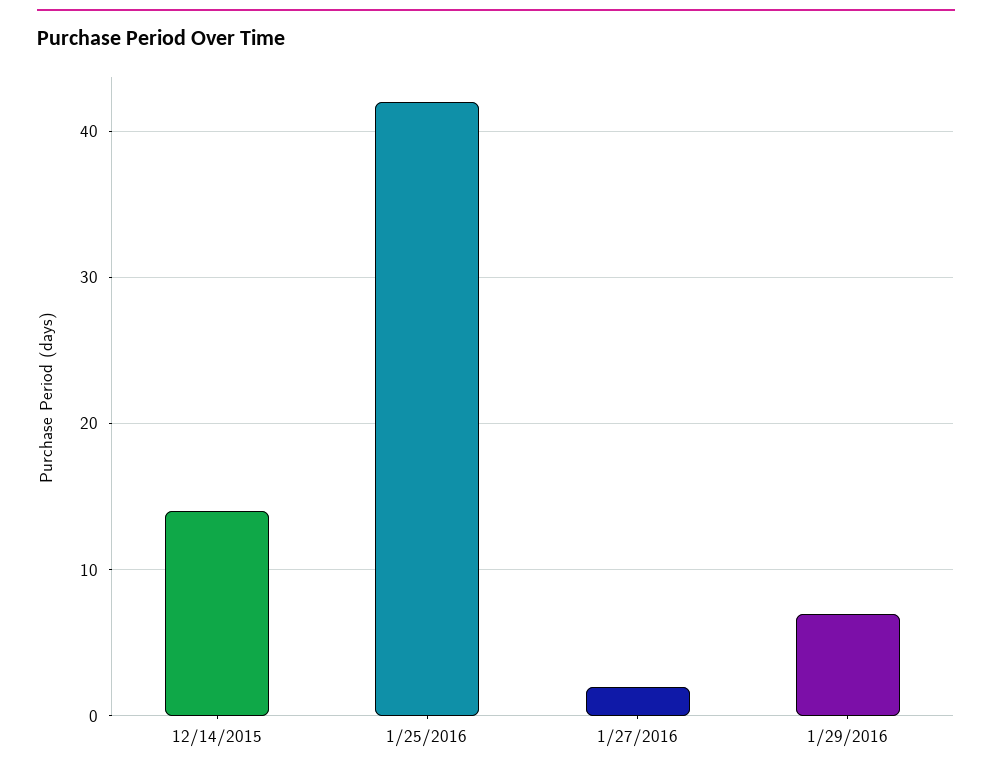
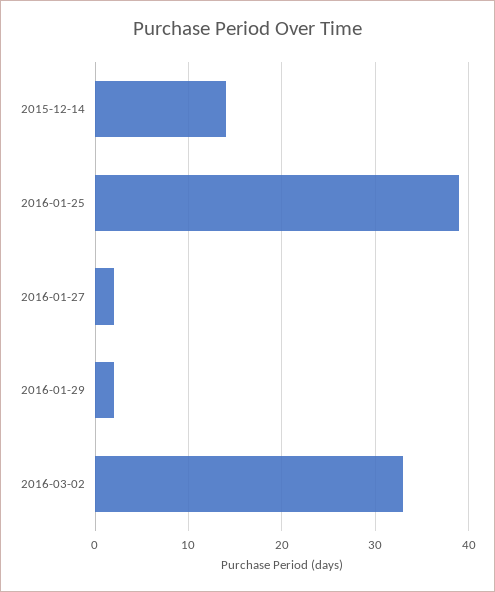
1/25/2016: 42 -> 39
1/29/2016: 7 -> 2
2016-03-02: none -> 33

